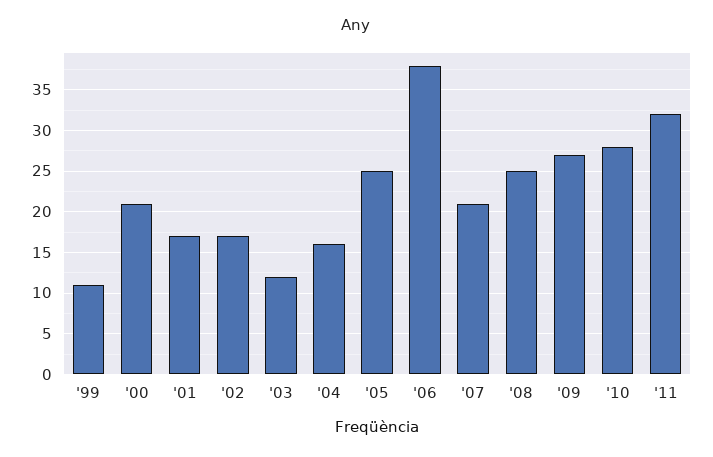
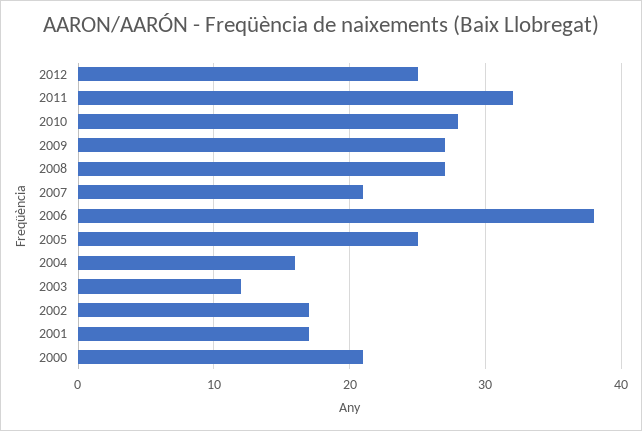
'99: 11 -> none
'08: 25 -> 27
2012: none -> 25

